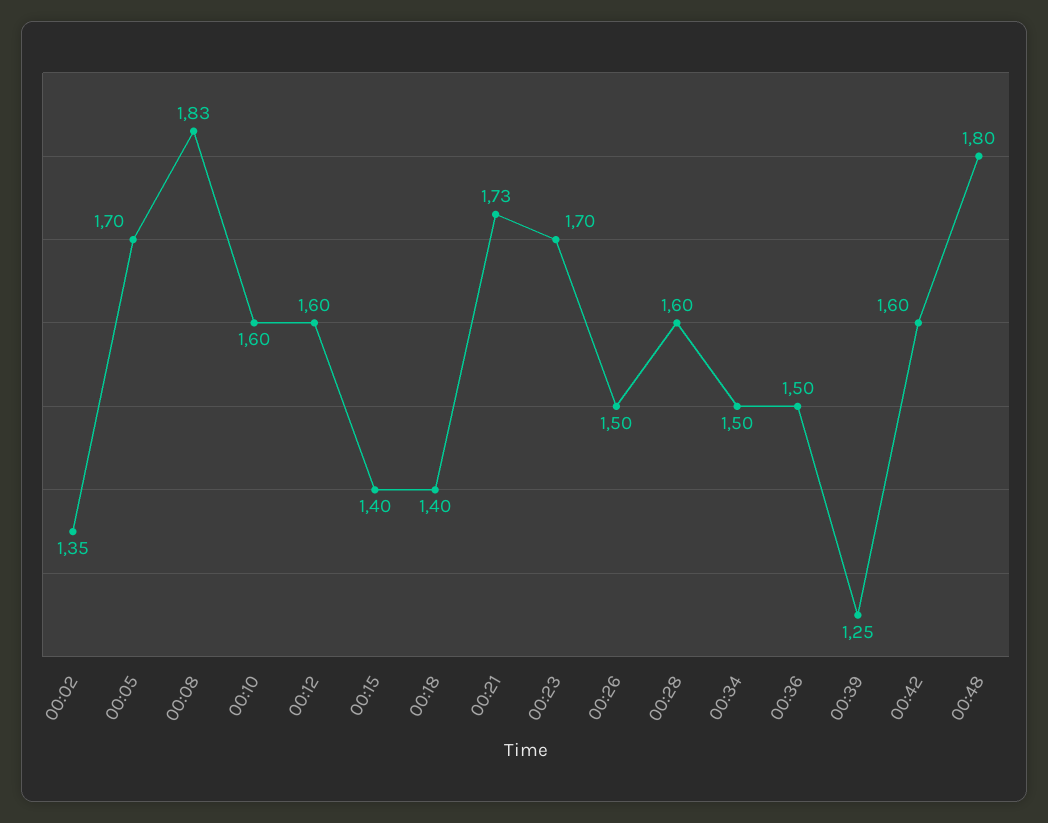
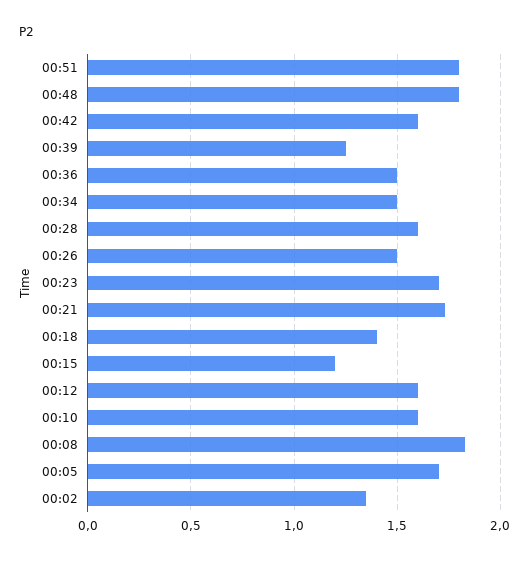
00:15: 1.4 -> 1.2
00:51: none -> 1.8

